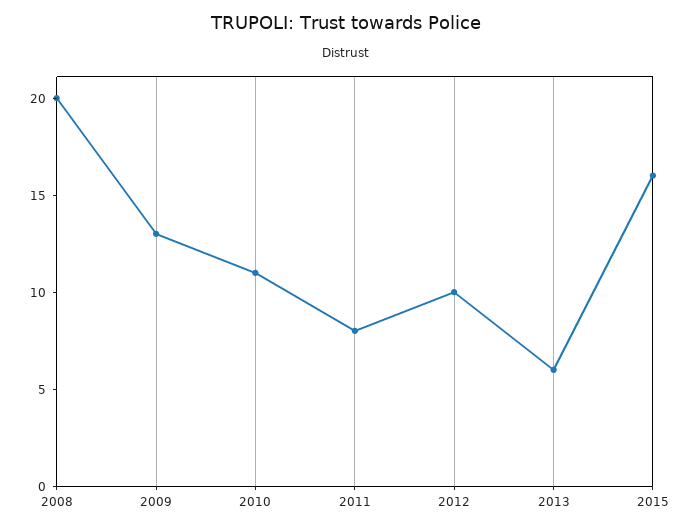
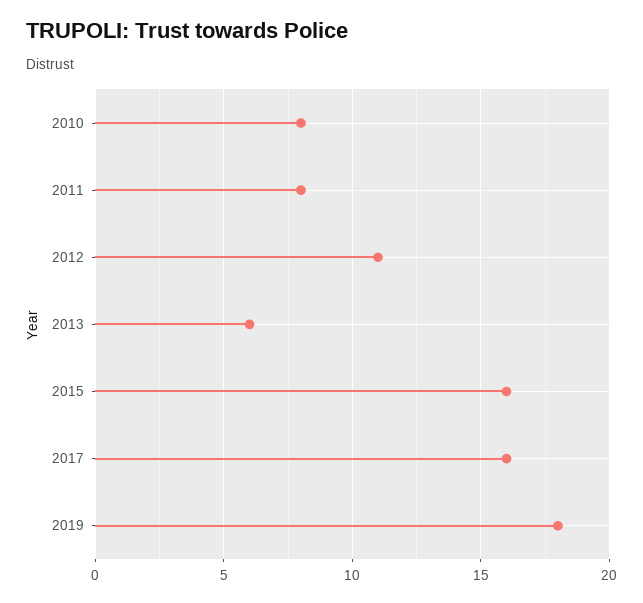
2008: 20 -> none
2009: 13 -> none
2010: 11 -> 8
2012: 10 -> 11
2017: none -> 16
2019: none -> 18

